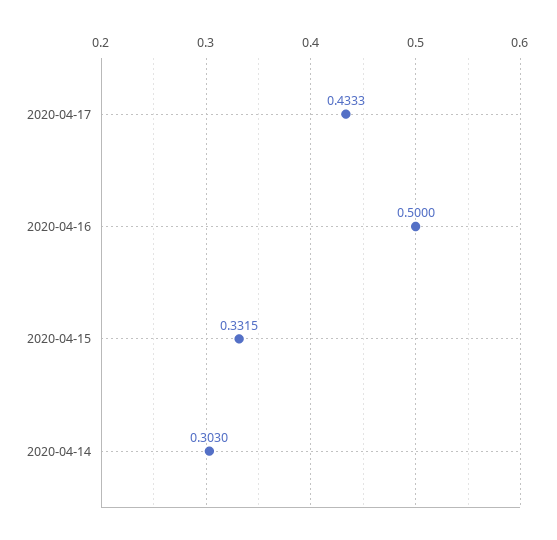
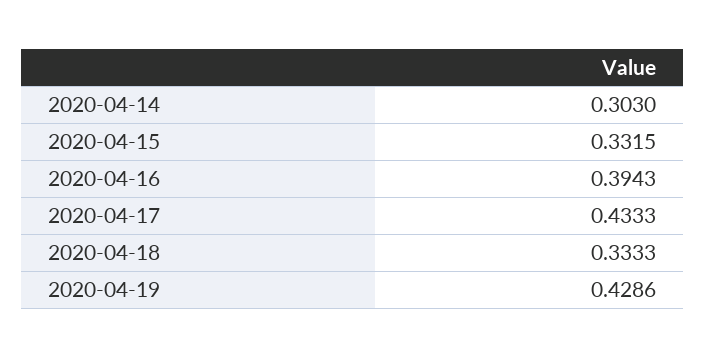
2020-04-16: 0.5 -> 0.3943
2020-04-18: none -> 0.3333
2020-04-19: none -> 0.4286

